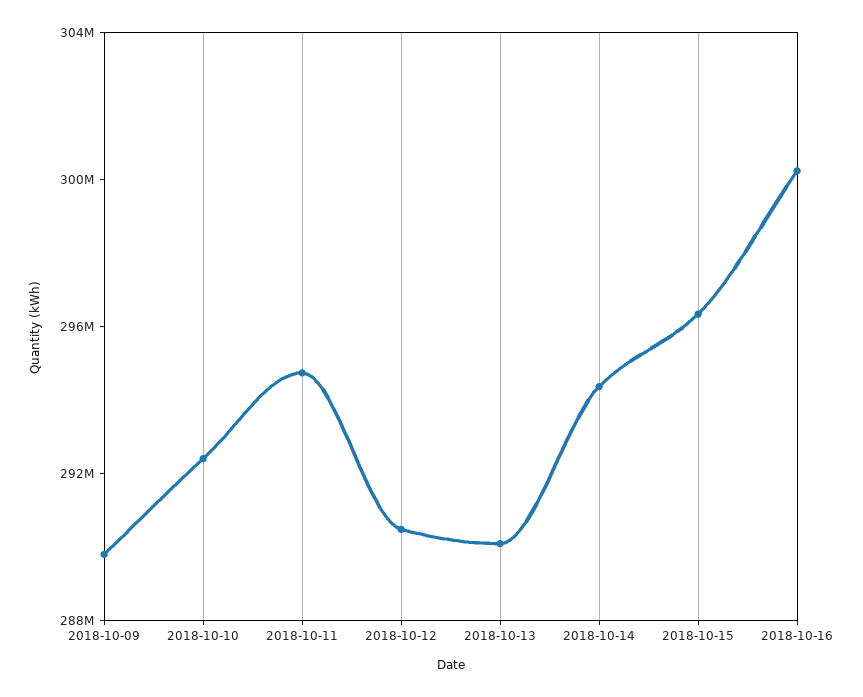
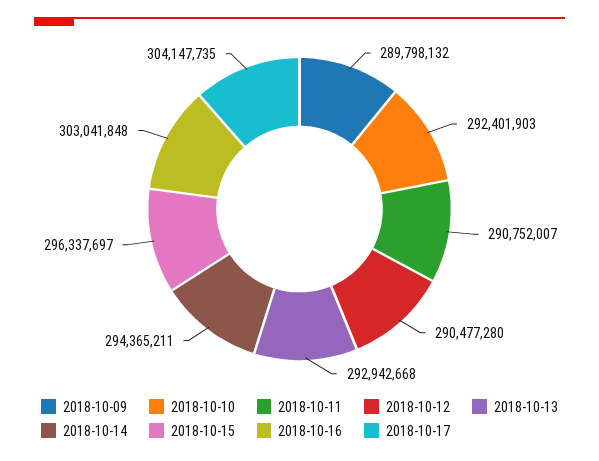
2018-10-11: 295000000 -> 290752007
2018-10-13: 290000000 -> 292942668
2018-10-16: 300000000 -> 303041848
2018-10-17: none -> 304147735

